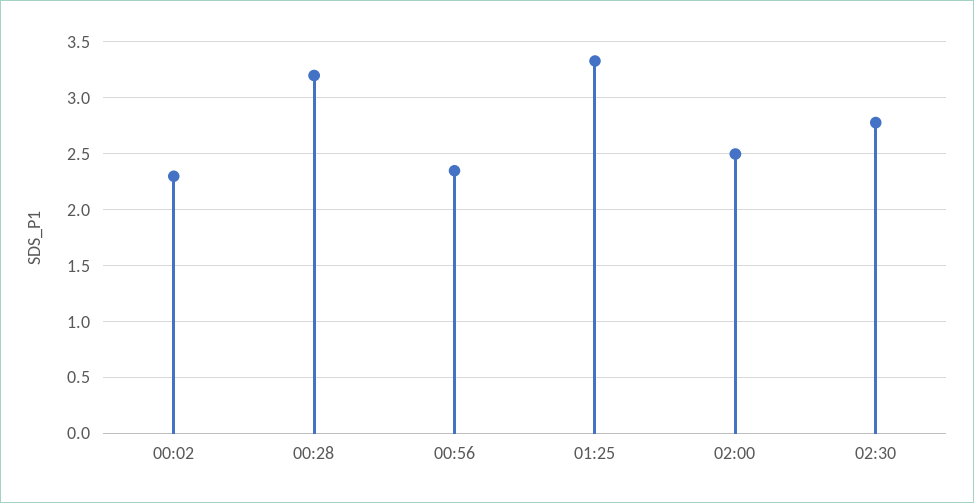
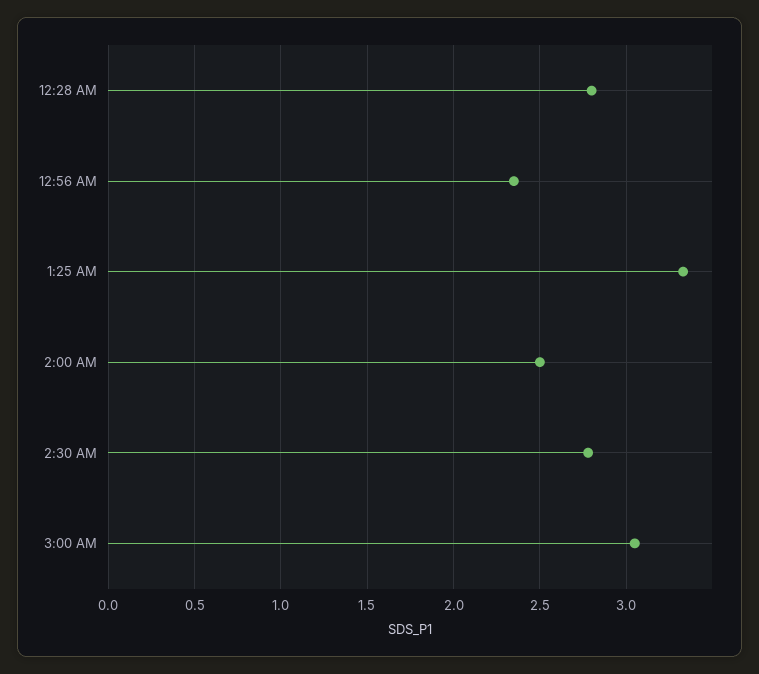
00:02: 2.3 -> none
00:28: 3.2 -> 2.8
3:00 AM: none -> 3.05

